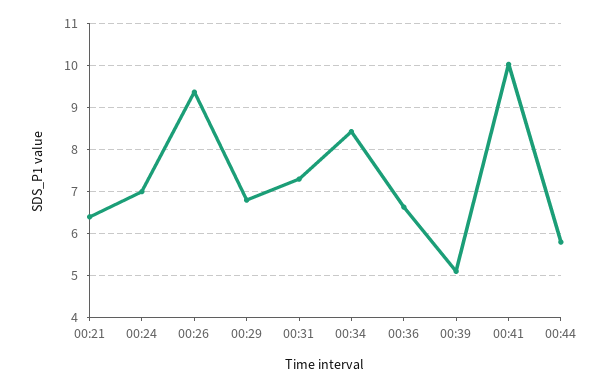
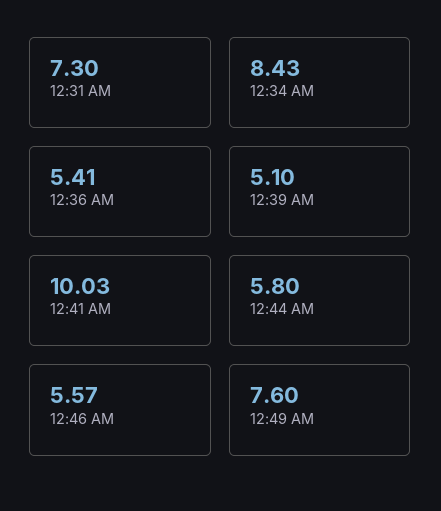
00:21: 6.4 -> none
00:24: 7 -> none
00:26: 9.4 -> none
00:29: 6.8 -> none
00:36: 6.6 -> 5.41
12:46 AM: none -> 5.57
12:49 AM: none -> 7.6

